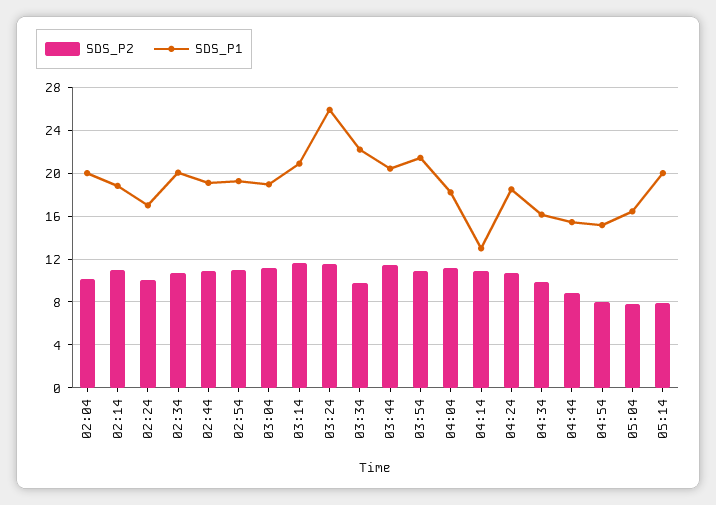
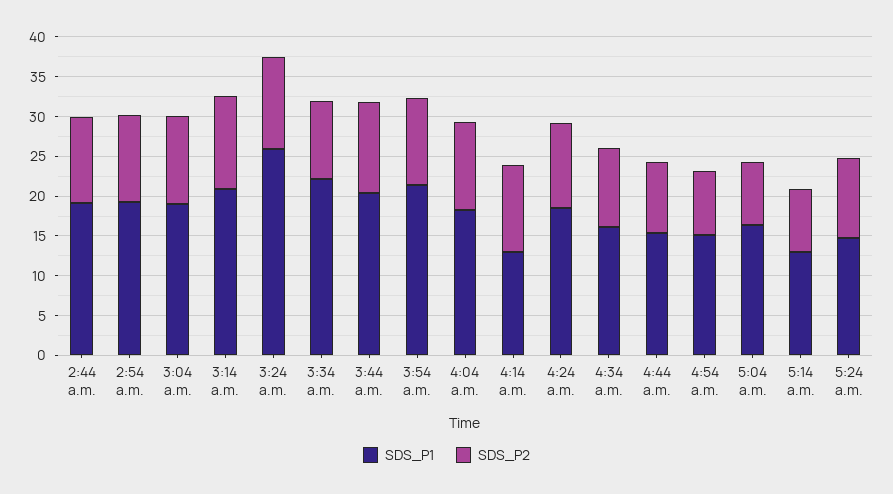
SDS_P2, 02:04: 10 -> none
SDS_P1, 02:04: 20 -> none
SDS_P2, 02:14: 11 -> none
SDS_P1, 02:14: 19 -> none
SDS_P2, 02:24: 10 -> none
SDS_P1, 02:24: 17 -> none
SDS_P2, 02:34: 11 -> none
SDS_P1, 02:34: 20 -> none
SDS_P1, 05:14: 20 -> 12.5
SDS_P1, 5:24 a.m.: none -> 15
SDS_P2, 5:24 a.m.: none -> 10

